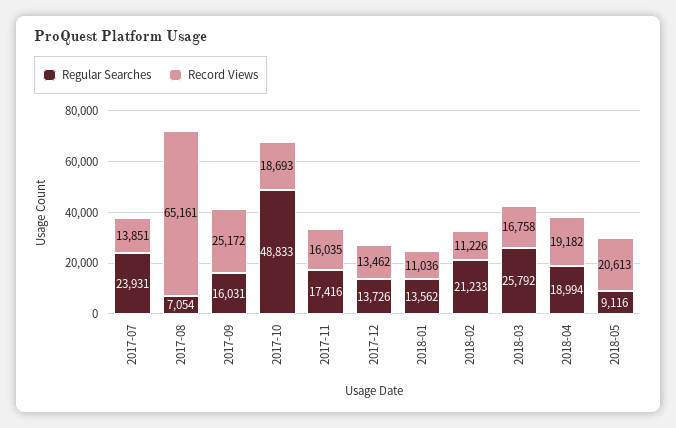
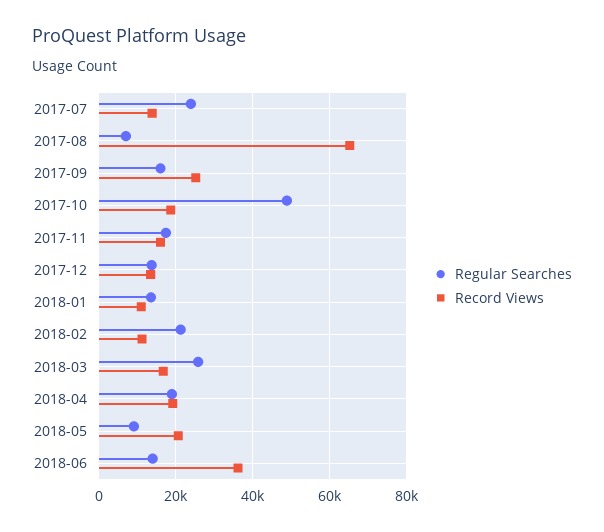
Regular Searches, 2018-06: none -> 14000
Record Views, 2018-06: none -> 36000

